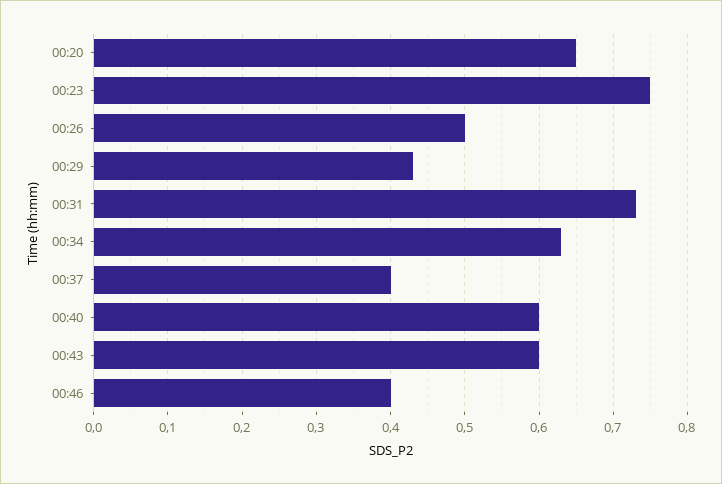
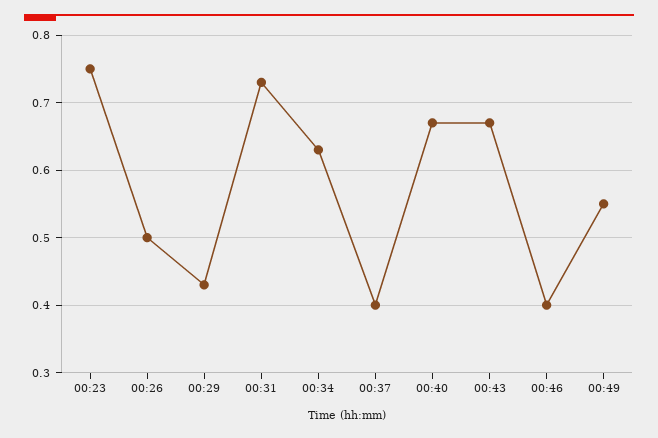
00:20: 0.65 -> none
00:40: 0.6 -> 0.67
00:43: 0.6 -> 0.67
00:49: none -> 0.55

